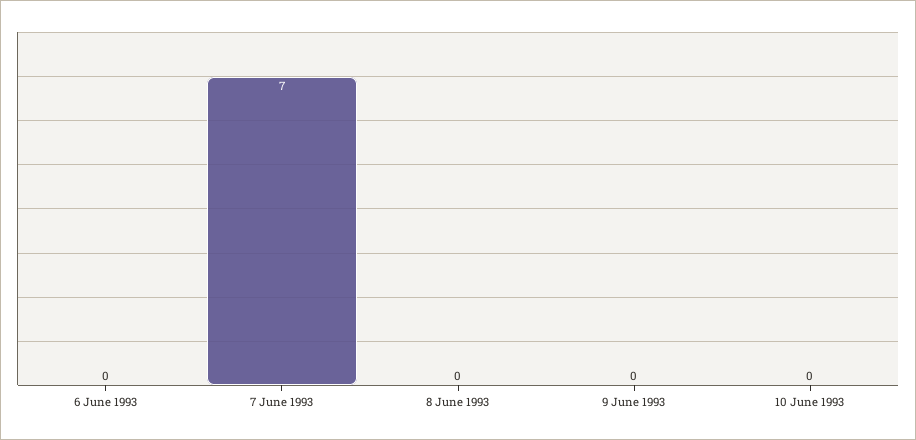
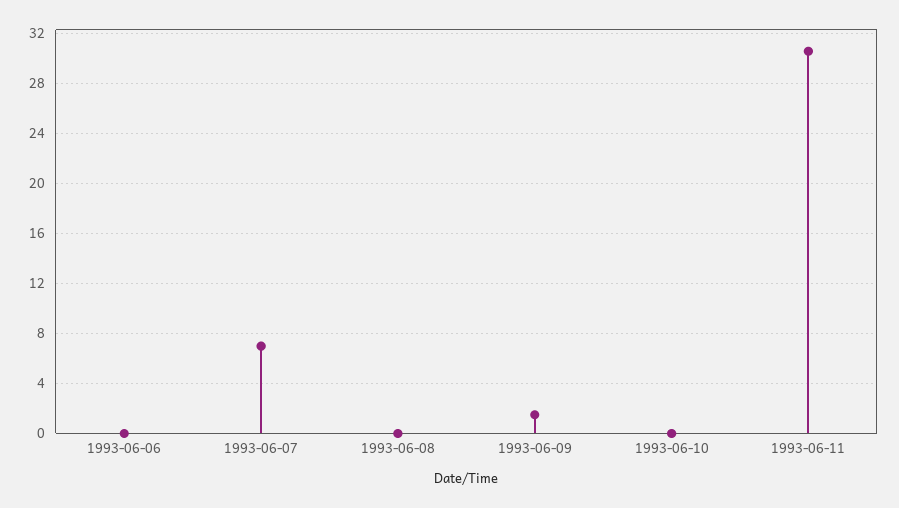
9 June 1993: 0 -> 1.5
1993-06-11: none -> 30.5

